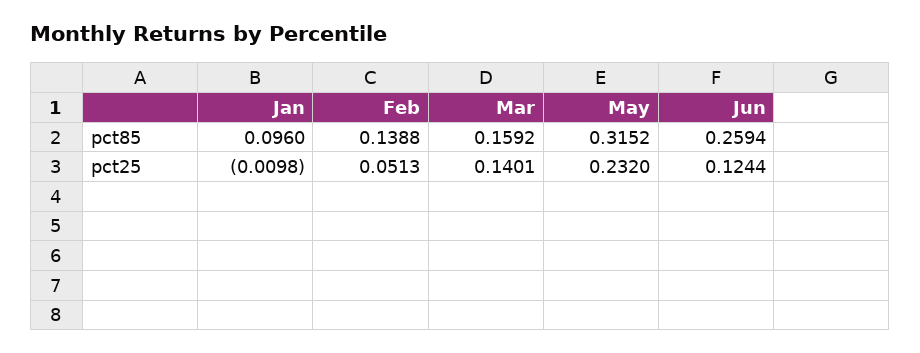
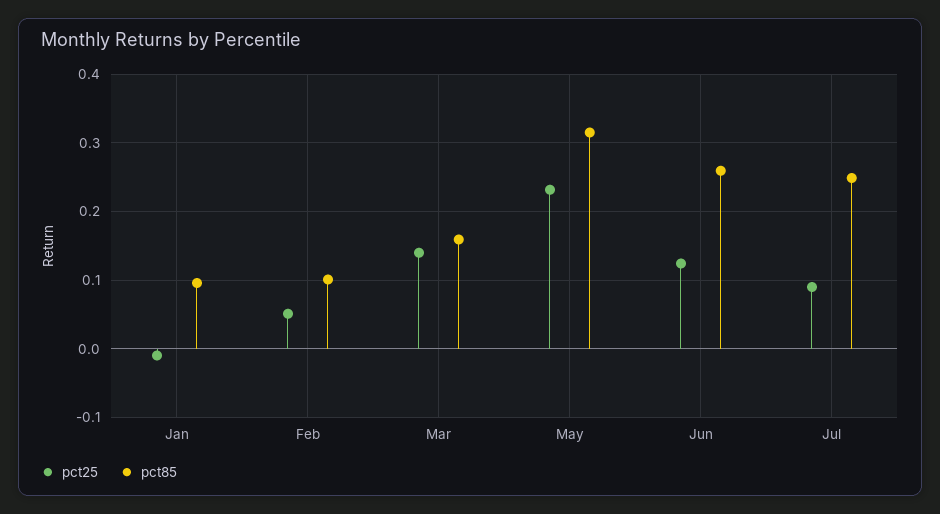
pct85, Feb: 0.1388 -> 0.1
pct25, Jul: none -> 0.09
pct85, Jul: none -> 0.25

